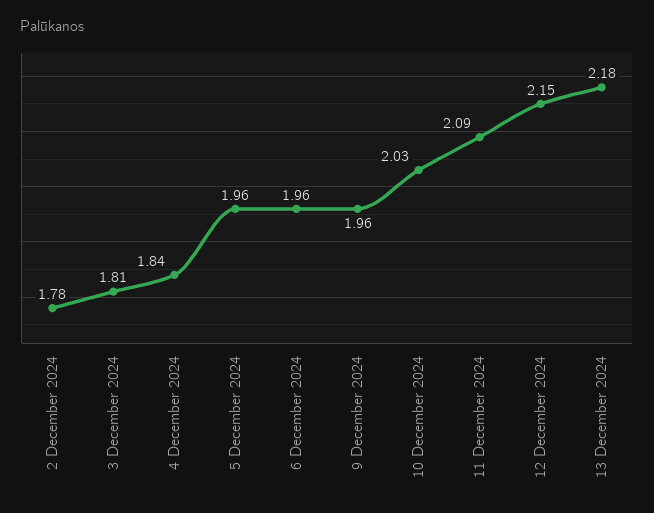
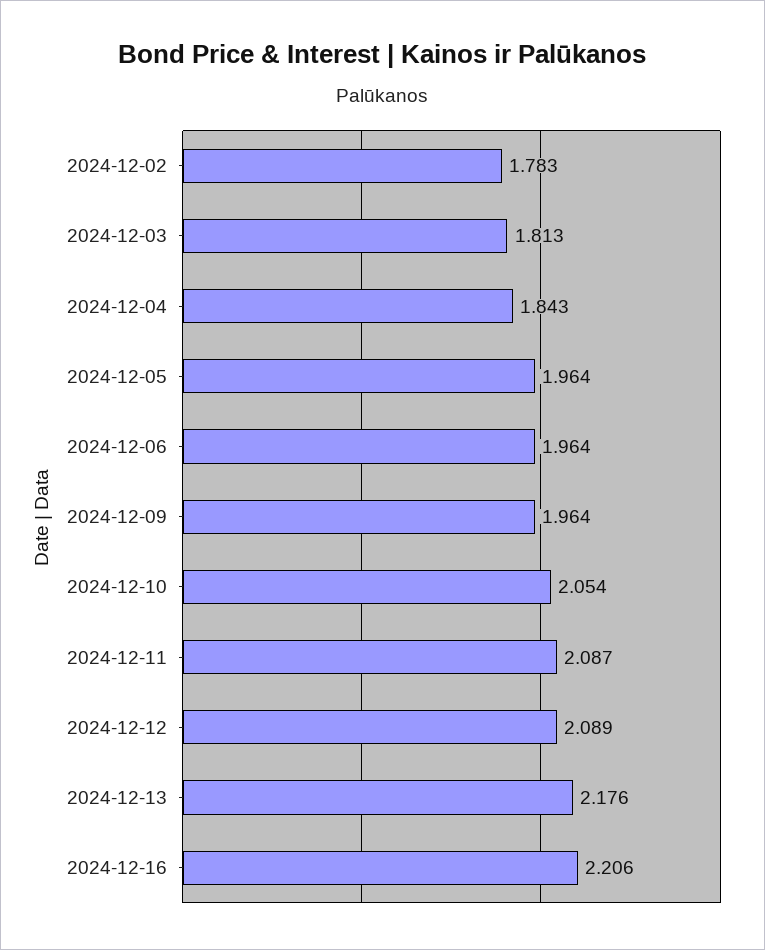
10 December 2024: 2.03 -> 2.054
12 December 2024: 2.15 -> 2.089
2024-12-16: none -> 2.206

